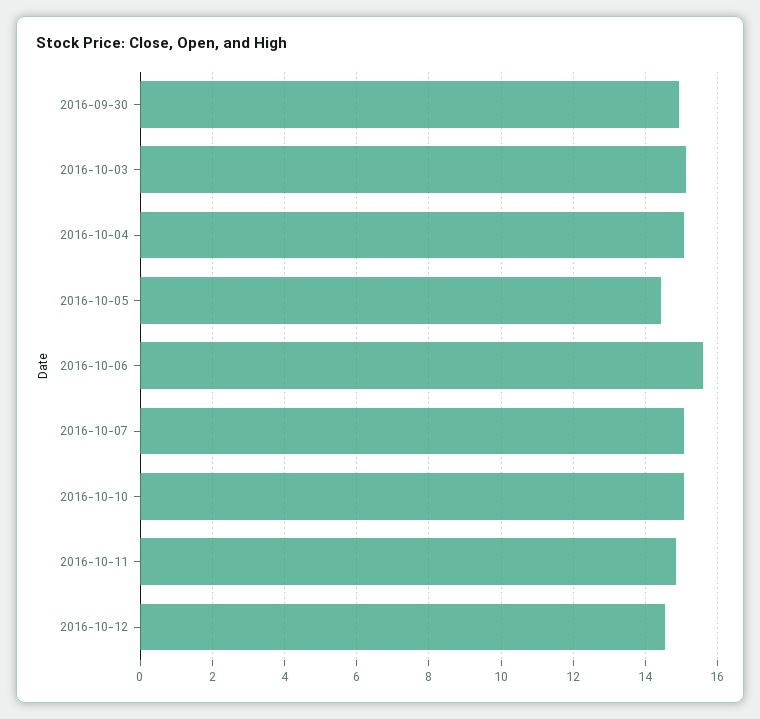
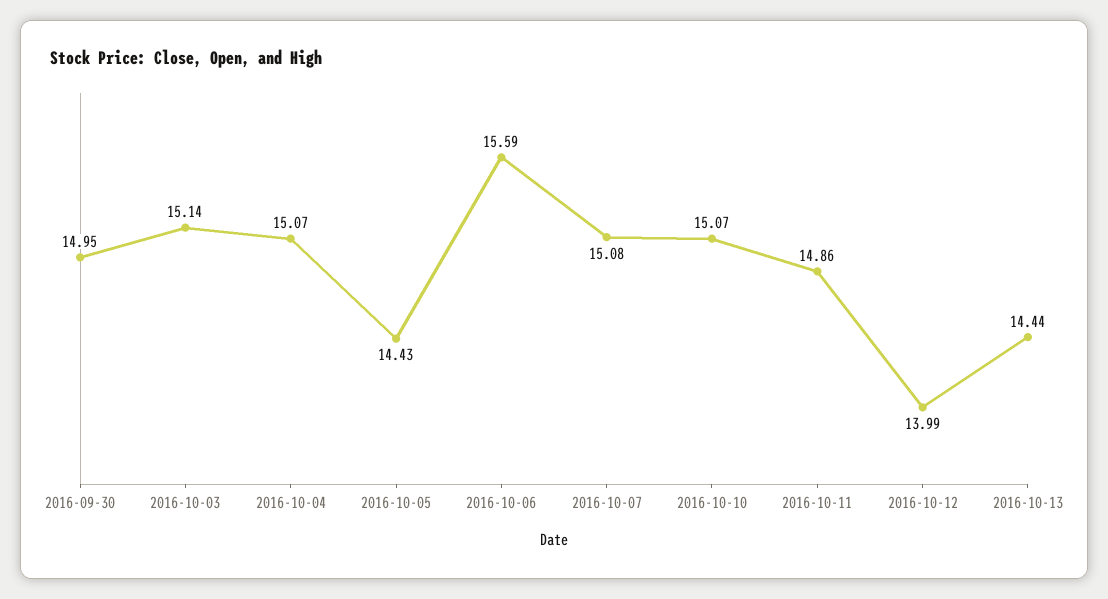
2016-10-12: 14.6 -> 13.99
2016-10-13: none -> 14.44

